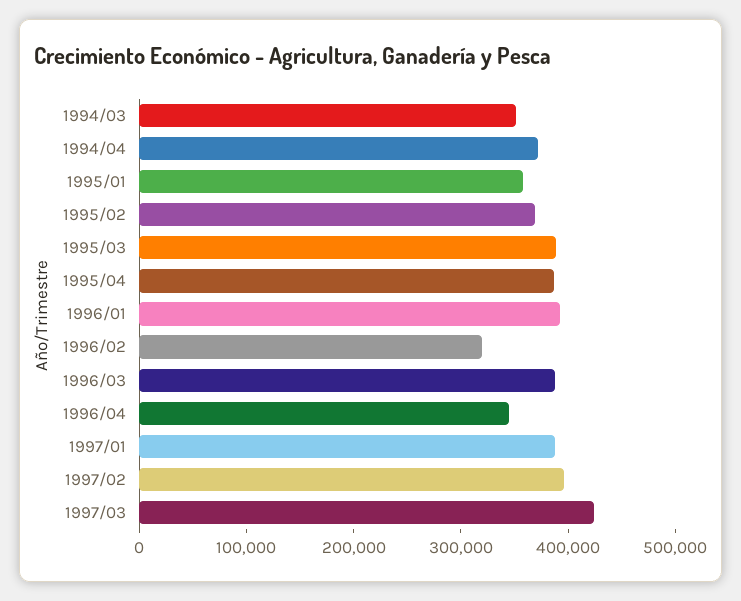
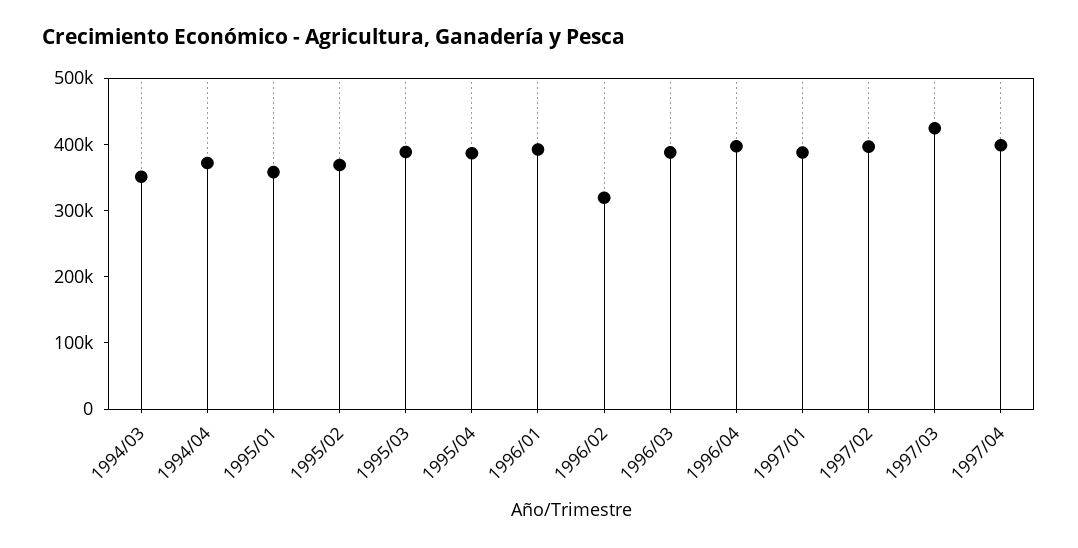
1996/04: 340000 -> 400000
1997/04: none -> 400000

